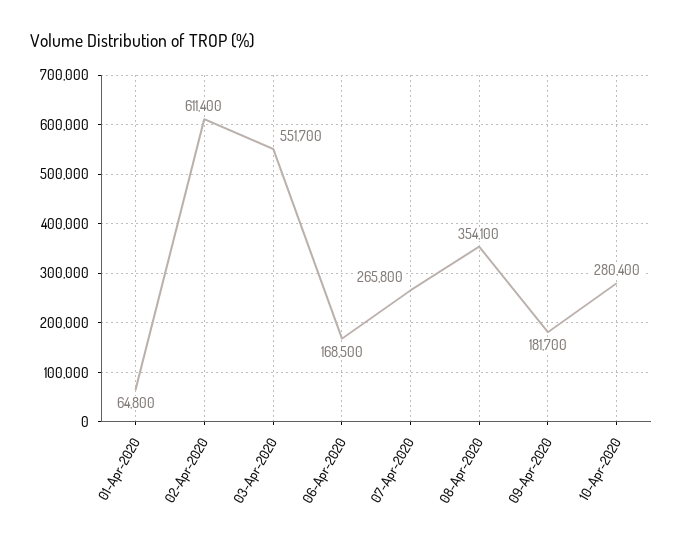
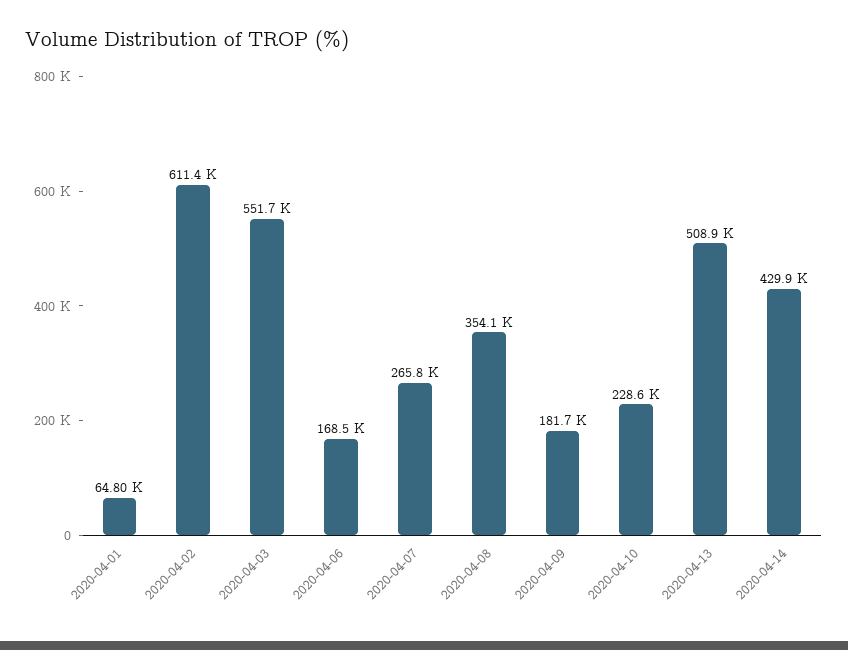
10-Apr-2020: 280400 -> 228600
2020-04-13: none -> 508900
2020-04-14: none -> 429900

